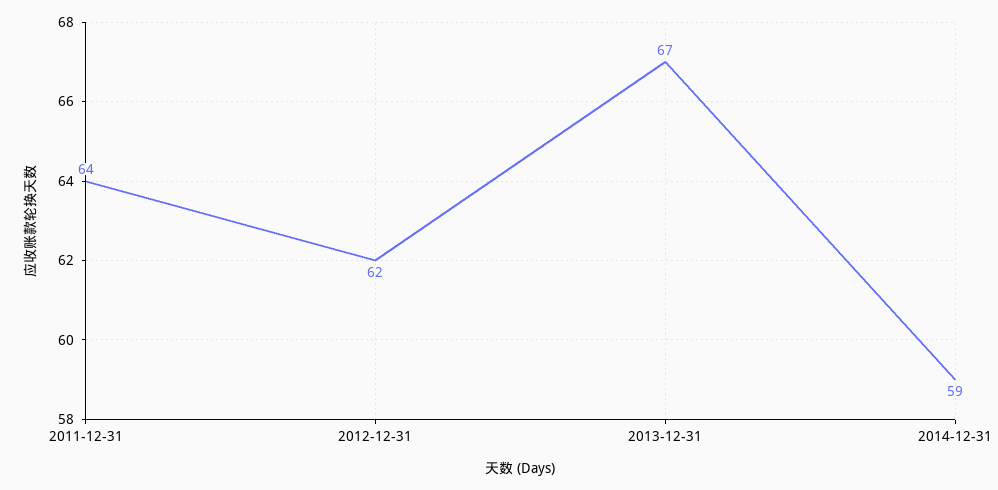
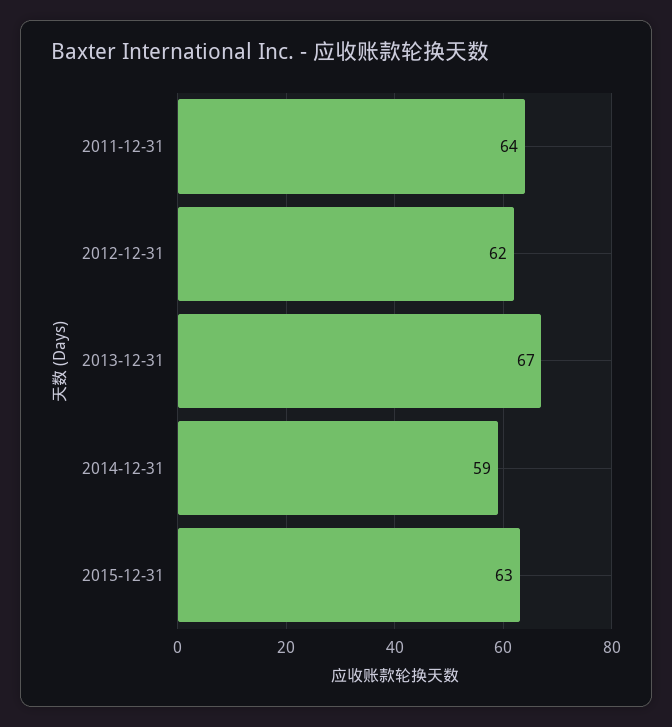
2015-12-31: none -> 63

